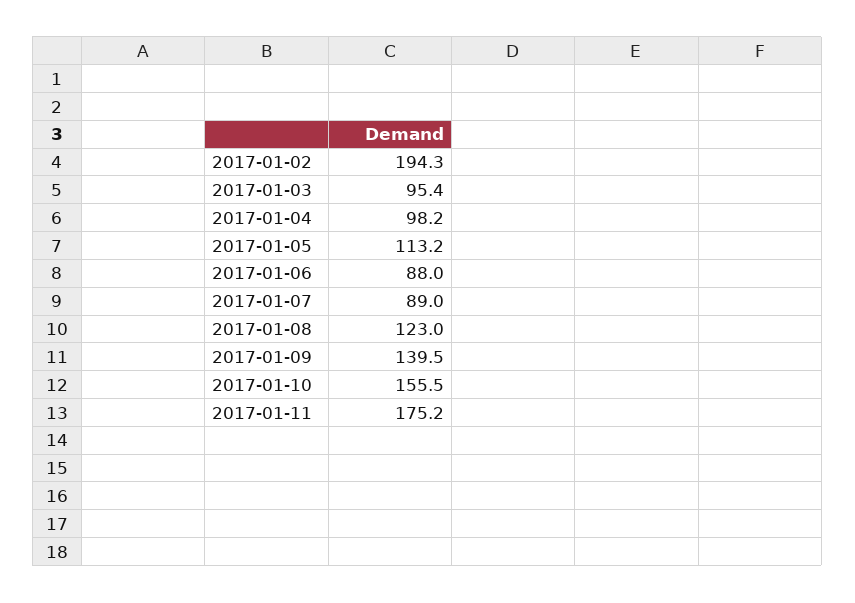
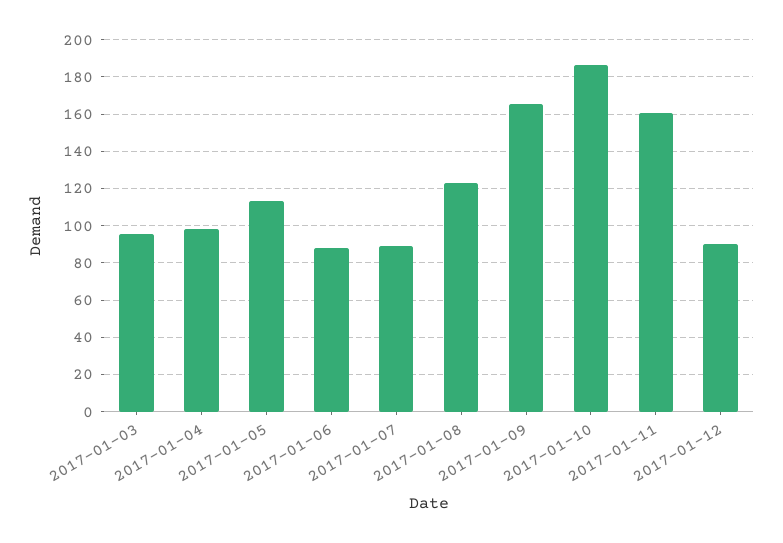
2017-01-02: 194.3 -> none
2017-01-09: 139.5 -> 165
2017-01-10: 155.5 -> 185
2017-01-11: 175.2 -> 160
2017-01-12: none -> 90

